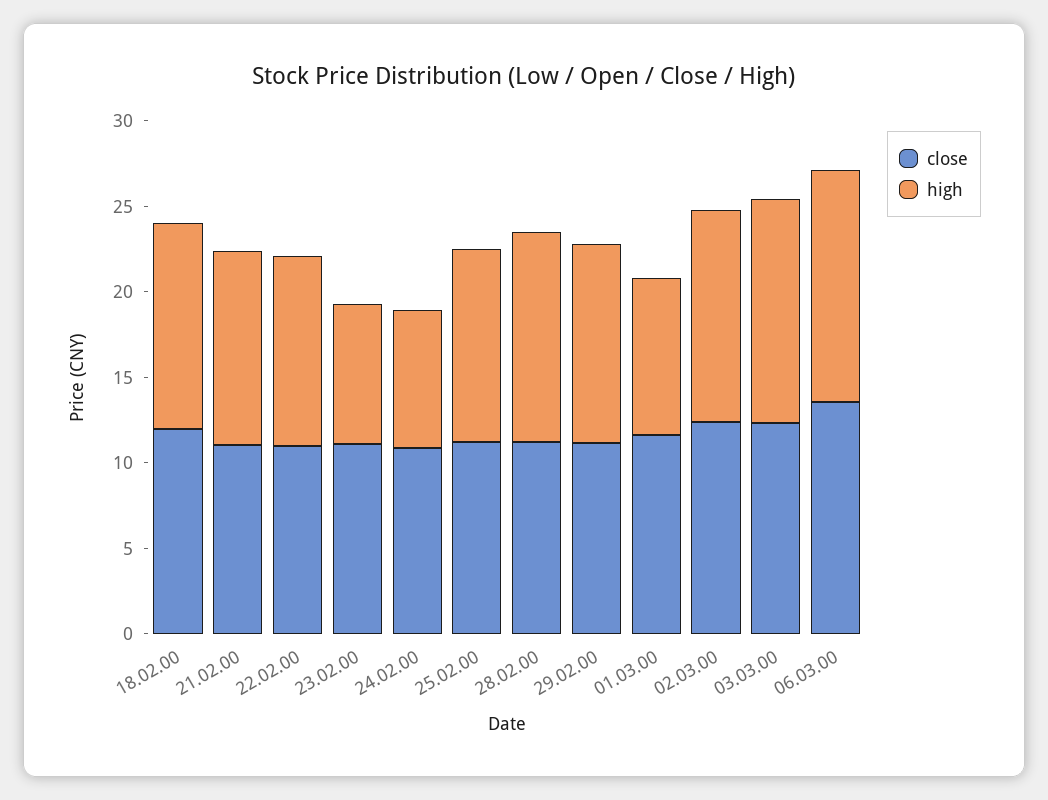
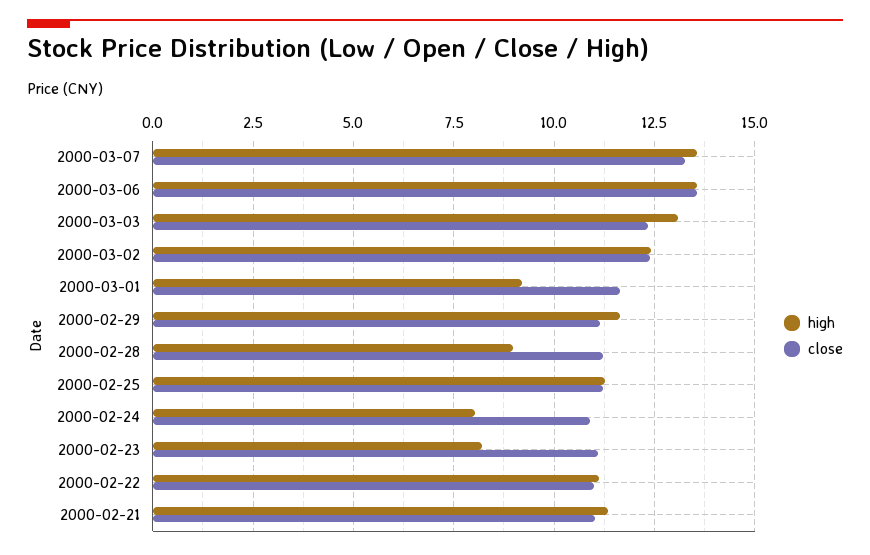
close, 18.02.00: 12 -> none
high, 18.02.00: 12 -> none
high, 28.02.00: 12 -> 9
high, 2000-03-07: none -> 13.5
close, 2000-03-07: none -> 13.25

